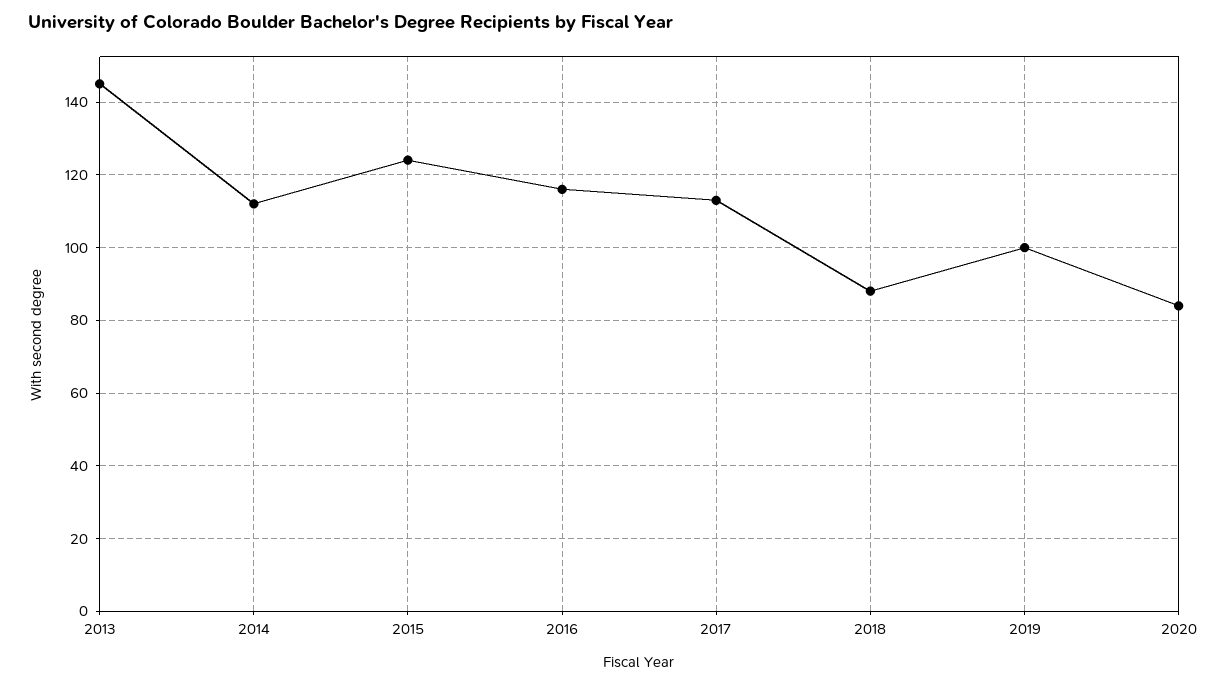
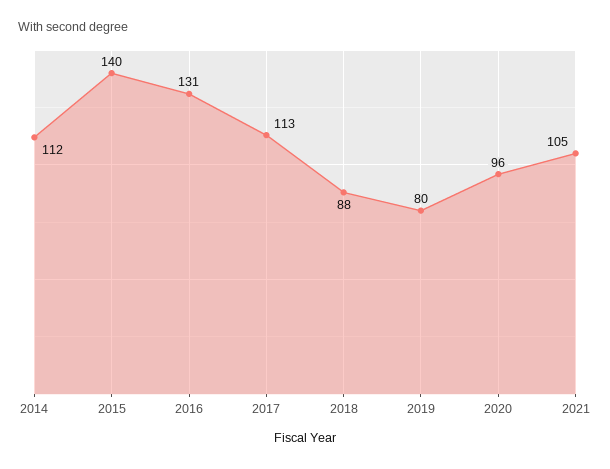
2013: 145 -> none
2015: 125 -> 140
2016: 115 -> 131
2019: 100 -> 80
2020: 85 -> 96
2021: none -> 105

